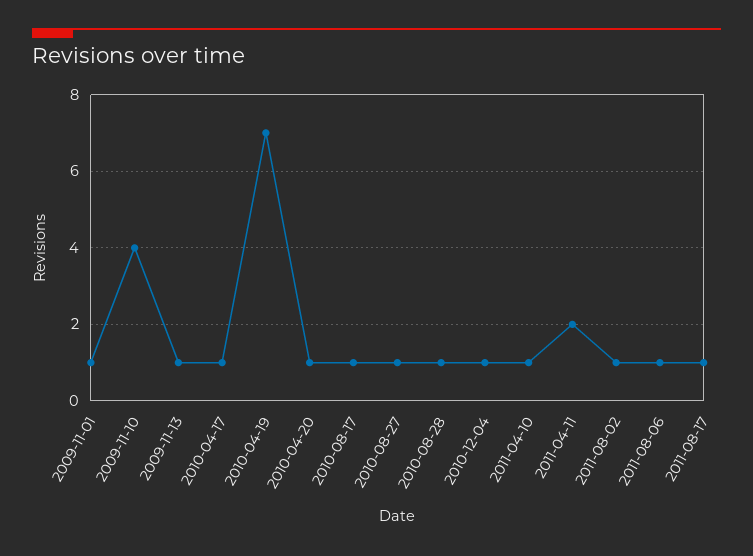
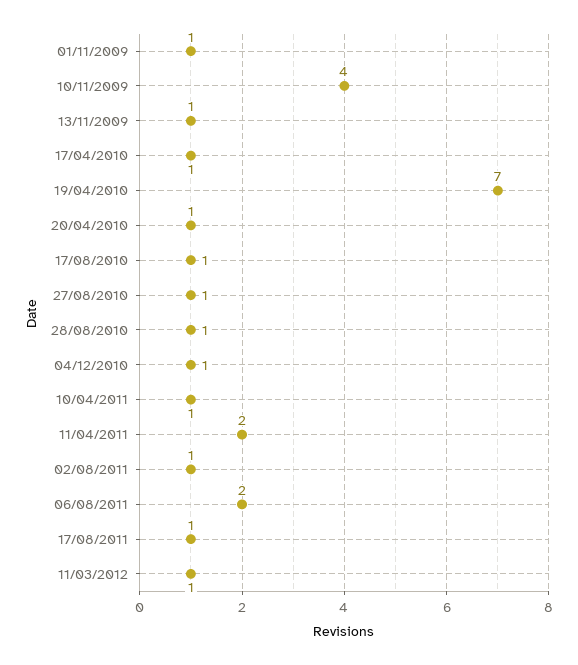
2011-08-06: 1 -> 2
11/03/2012: none -> 1

